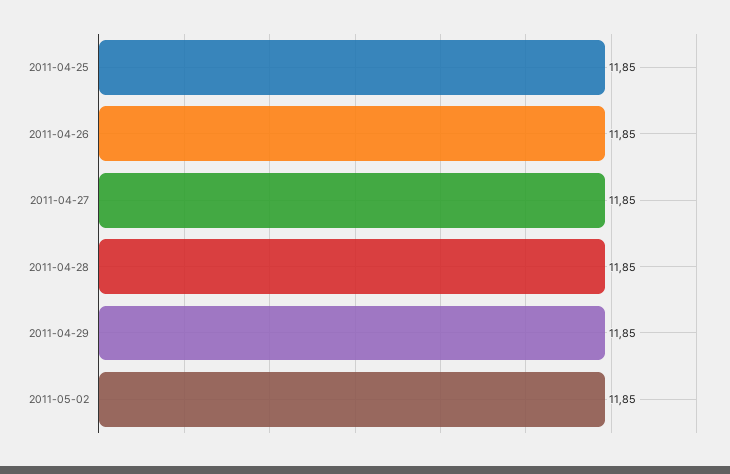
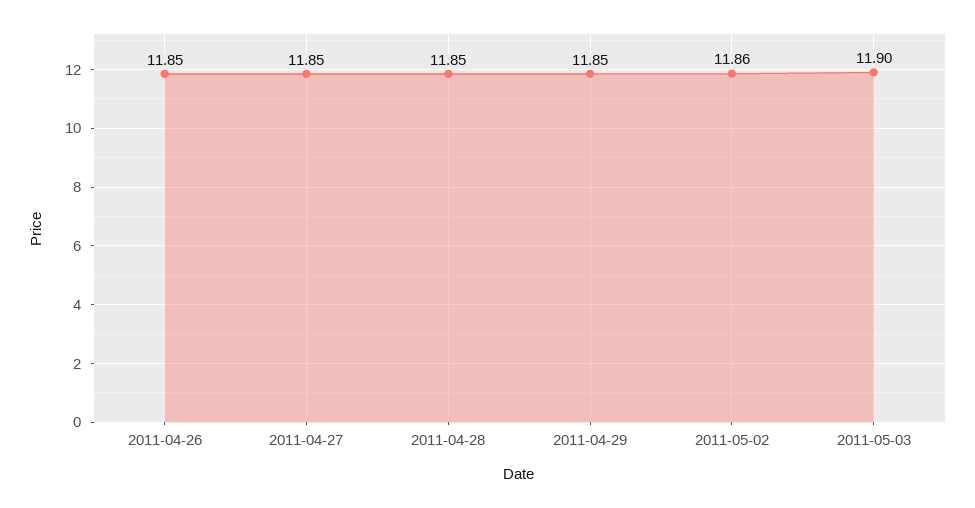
2011-04-25: 11.85 -> none
2011-05-02: 11.85 -> 11.86
2011-05-03: none -> 11.9

